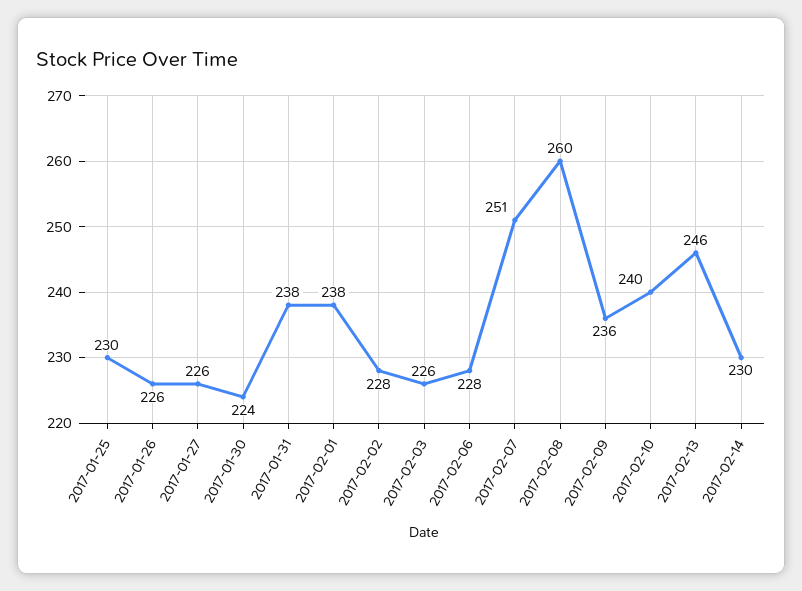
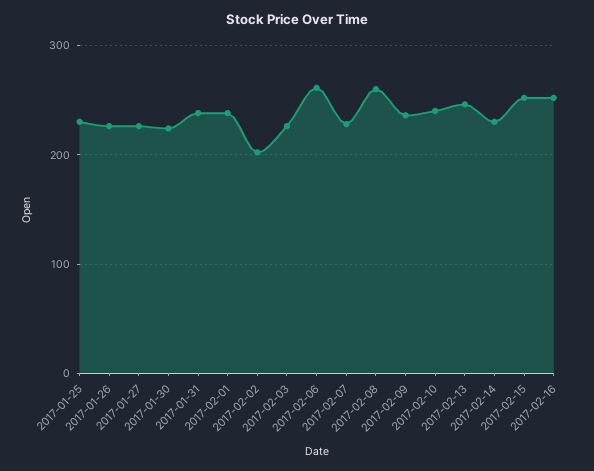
2017-02-02: 228 -> 200
2017-02-06: 228 -> 260
2017-02-07: 251 -> 230
2017-02-15: none -> 250
2017-02-16: none -> 250

